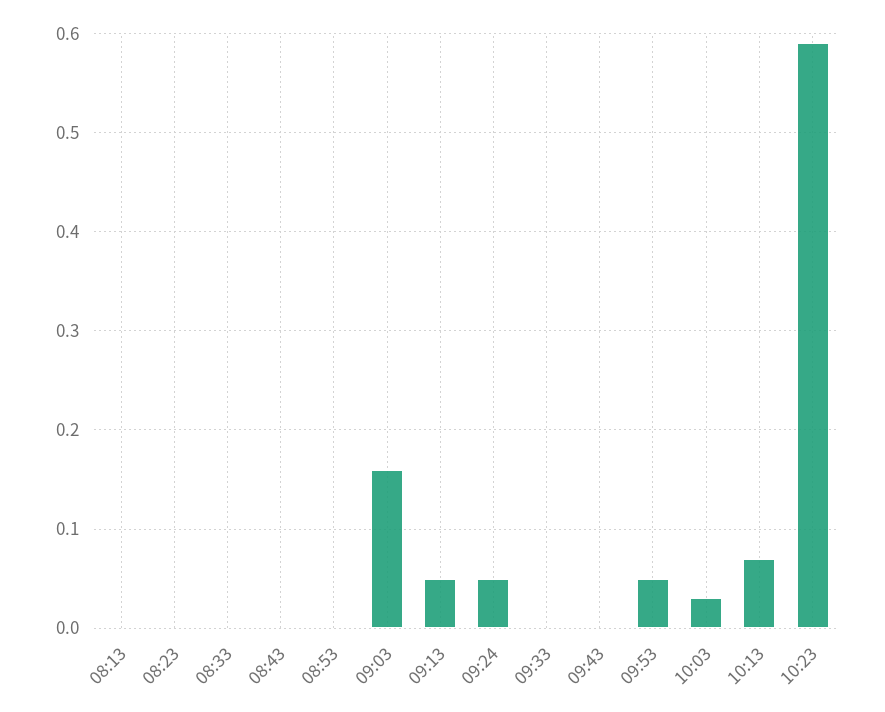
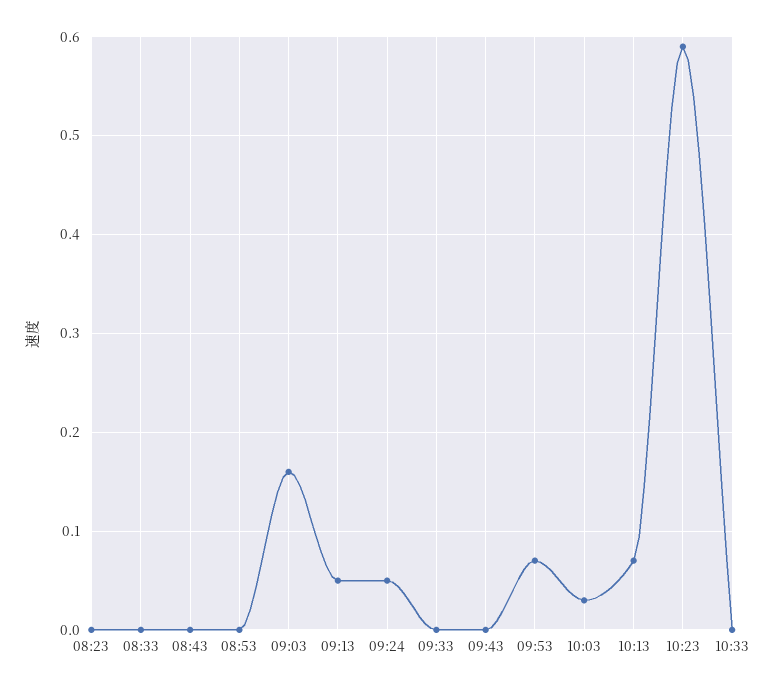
08:13: 0 -> none
09:53: 0.05 -> 0.07
10:33: none -> 0

